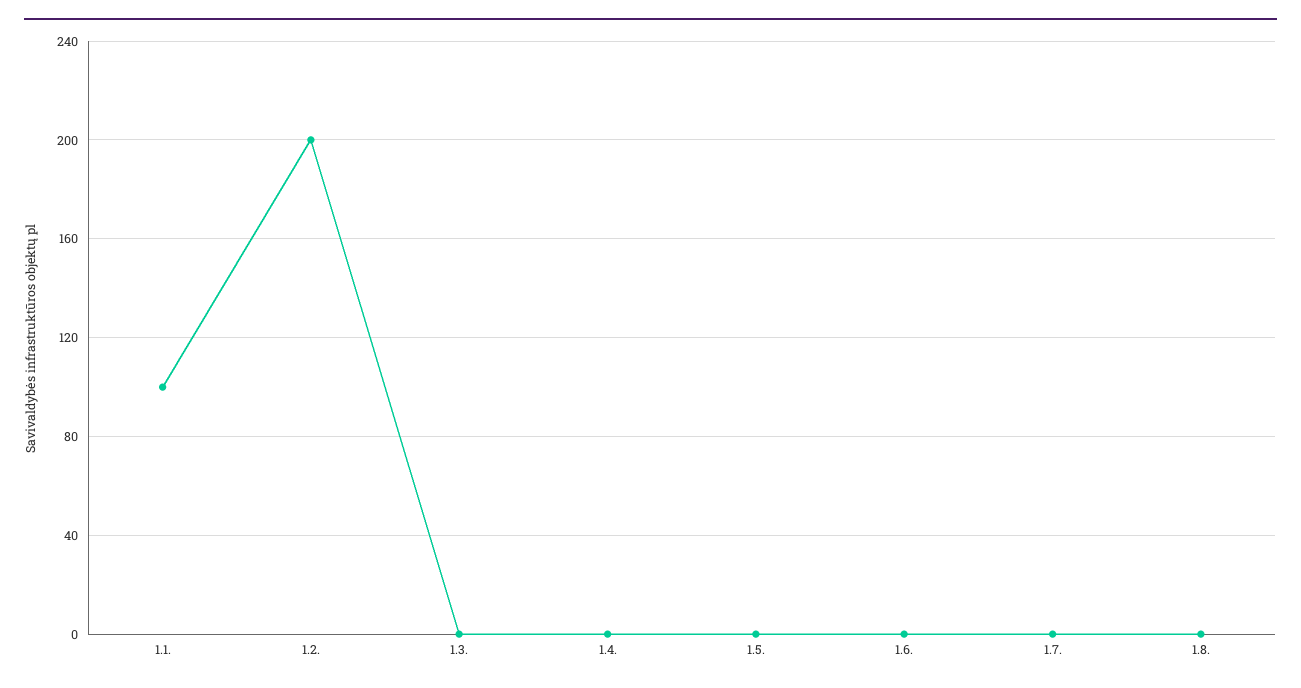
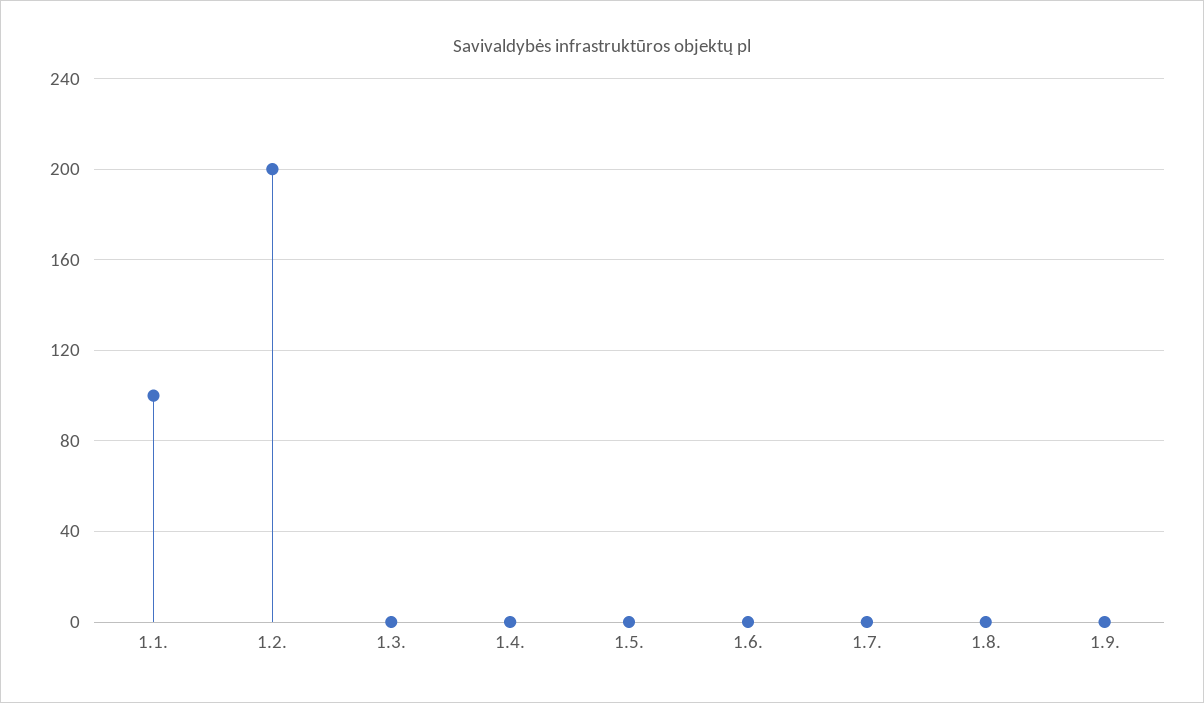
1.9.: none -> 0

